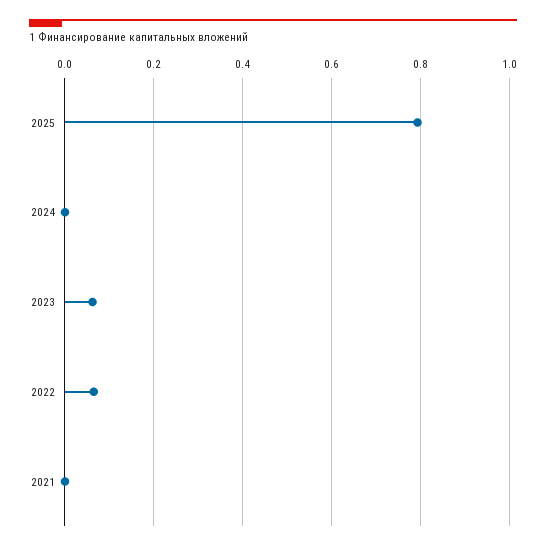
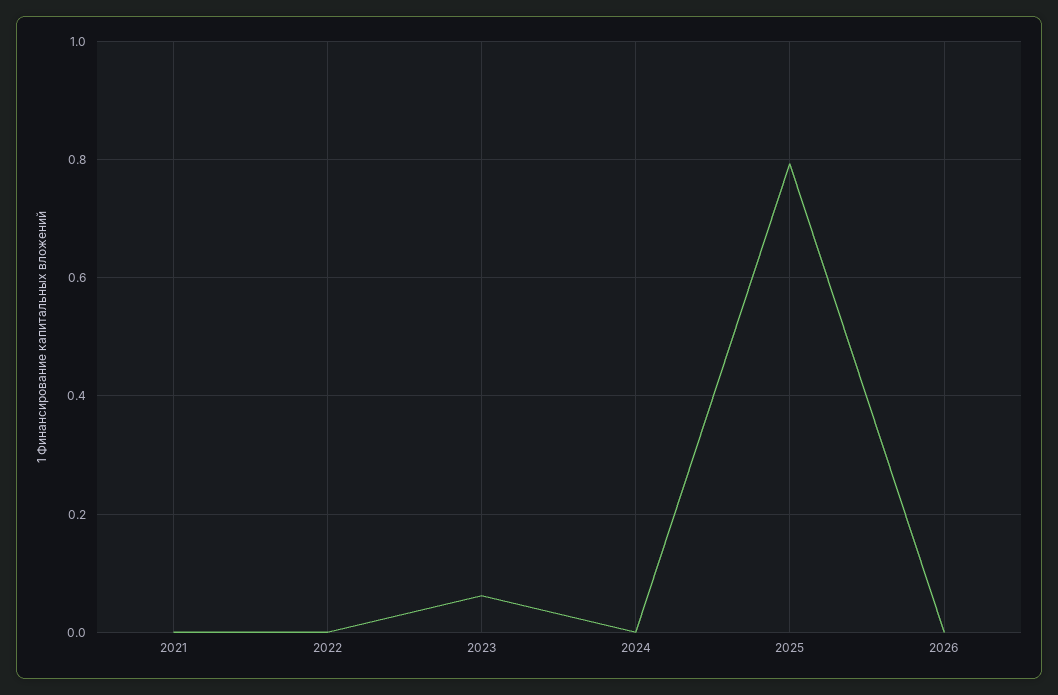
2022: 0.06 -> 0
2026: none -> 0

